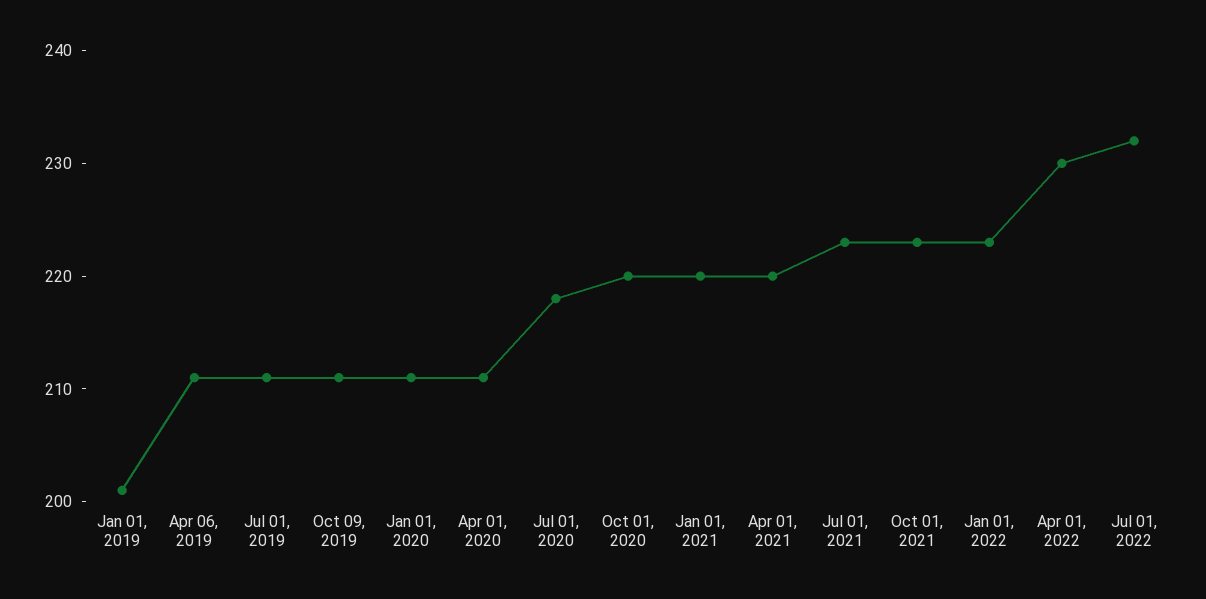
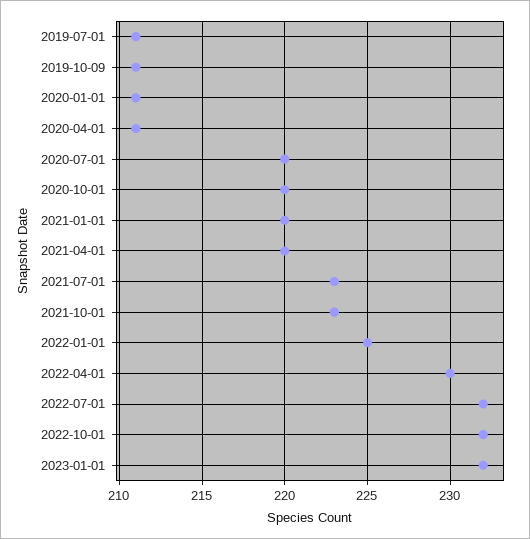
Jan 01, 2019: 201 -> none
Apr 06, 2019: 211 -> none
Jul 01, 2020: 218 -> 220
Jan 01, 2022: 223 -> 225
2022-10-01: none -> 232
2023-01-01: none -> 232

